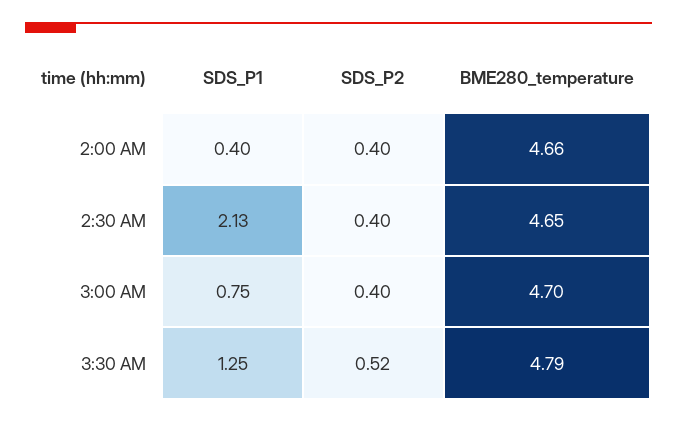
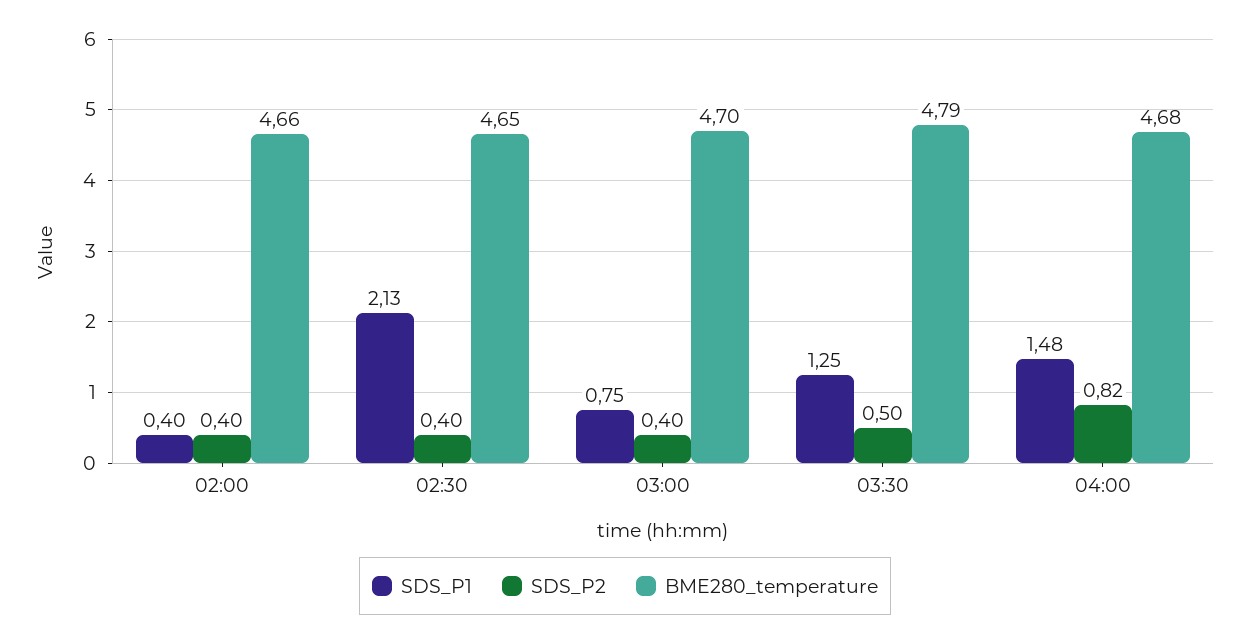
SDS_P2, 3:30 AM: 0.52 -> 0.5
SDS_P1, 04:00: none -> 1.48
SDS_P2, 04:00: none -> 0.82
BME280_temperature, 04:00: none -> 4.68

